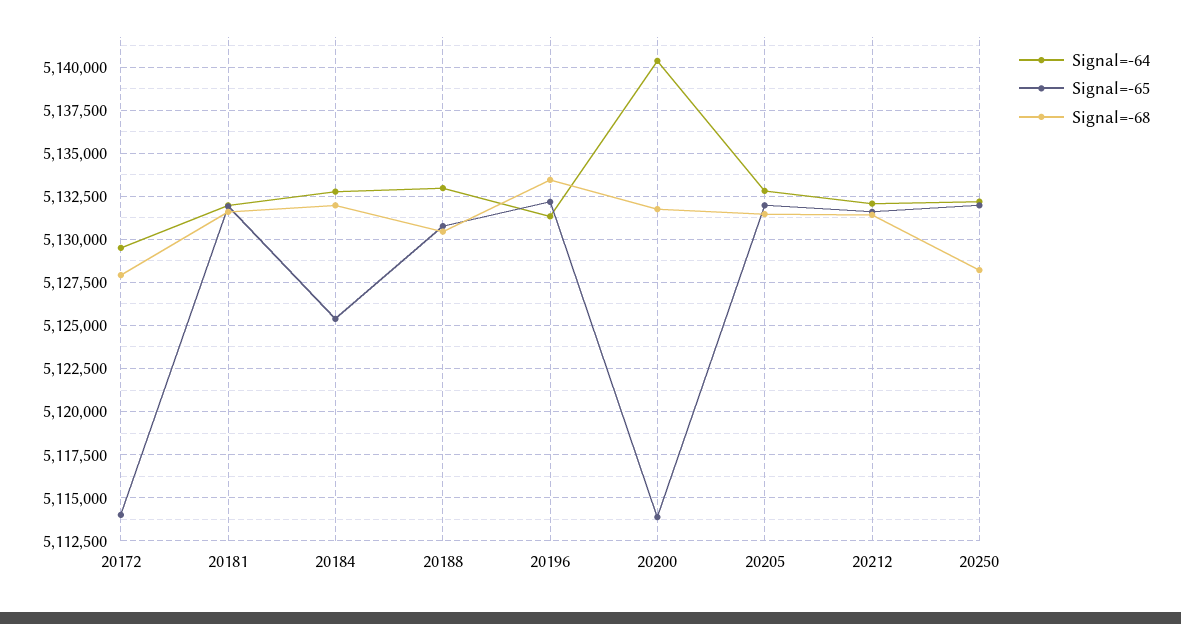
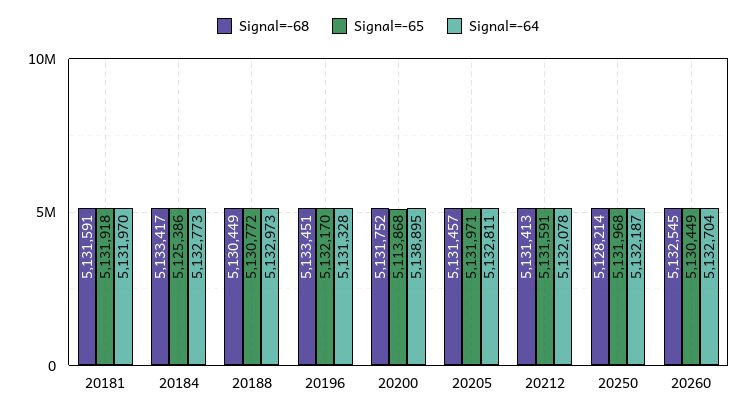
Signal=-64, 20172: 5129500 -> none
Signal=-65, 20172: 5114000 -> none
Signal=-68, 20172: 5128000 -> none
Signal=-68, 20184: 5132000 -> 5133417
Signal=-64, 20200: 5140500 -> 5138895
Signal=-68, 20260: none -> 5132545
Signal=-65, 20260: none -> 5130449
Signal=-64, 20260: none -> 5132704

